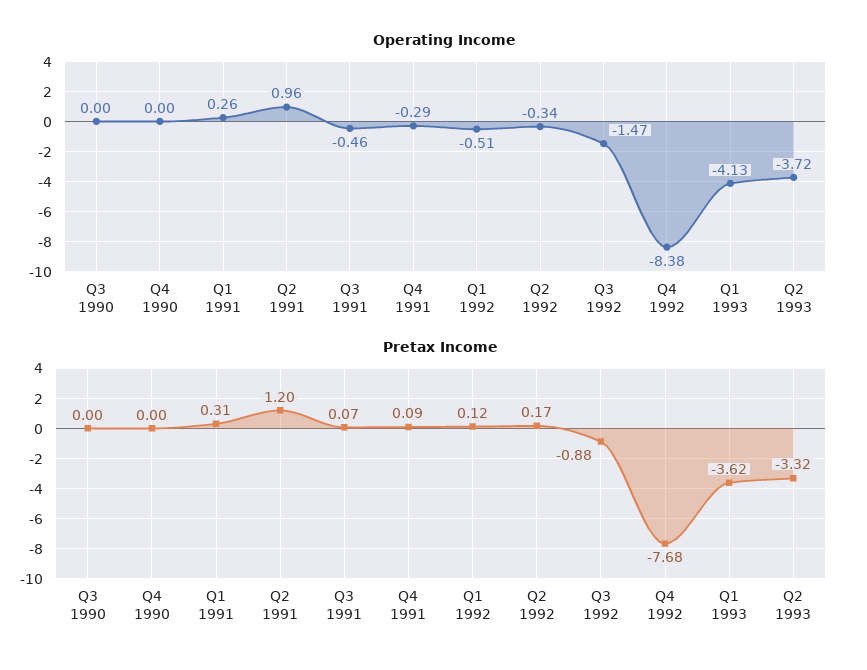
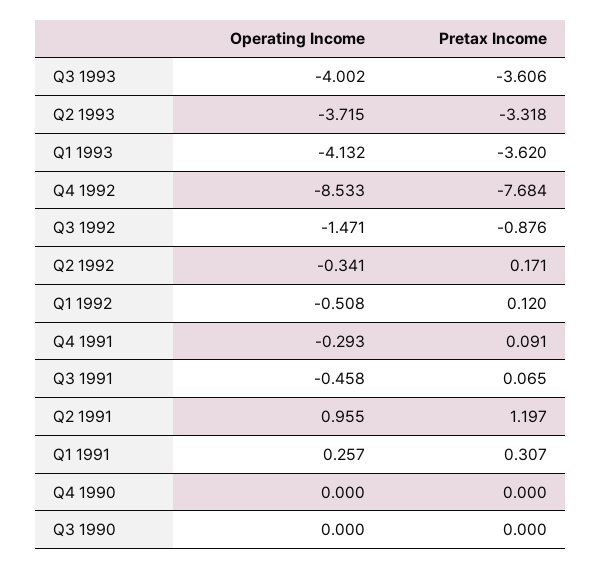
Operating Income, Q4 1992: -8.38 -> -8.533
Operating Income, Q3 1993: none -> -4.002
Pretax Income, Q3 1993: none -> -3.606

